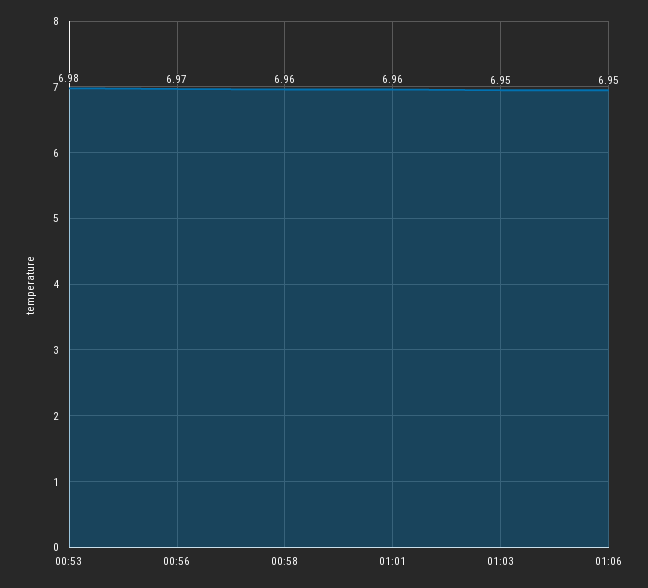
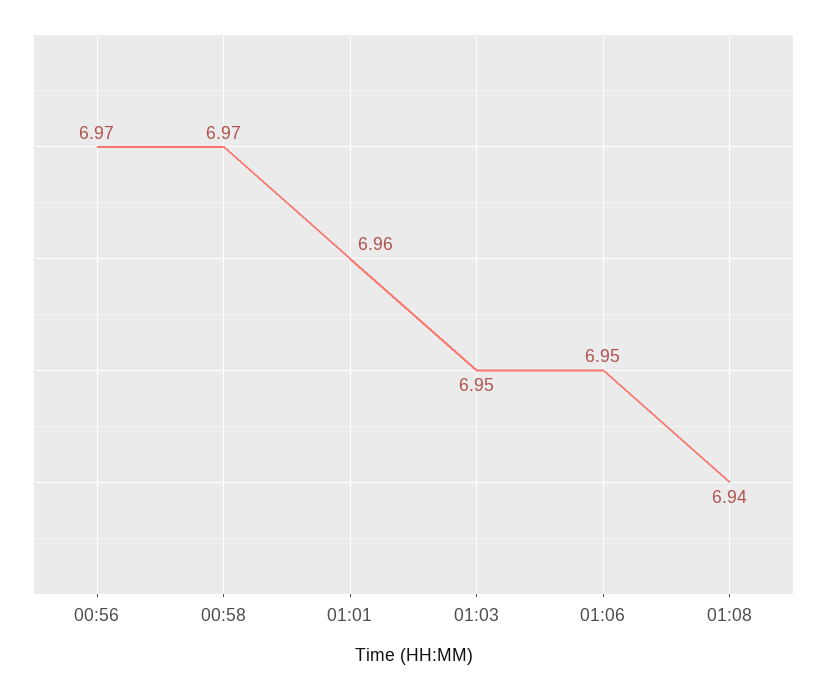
00:53: 6.98 -> none
00:58: 6.96 -> 6.97
01:08: none -> 6.94

